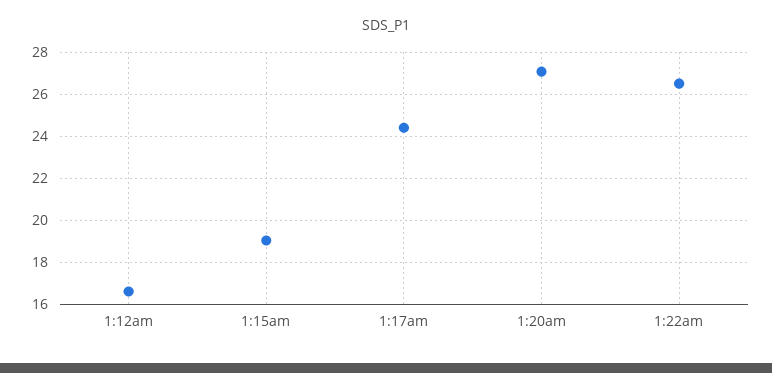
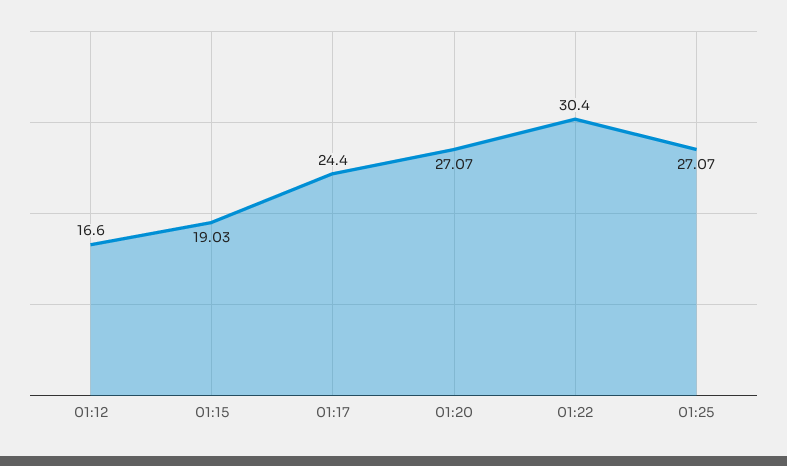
1:22am: 26.5 -> 30.4
01:25: none -> 27.07

